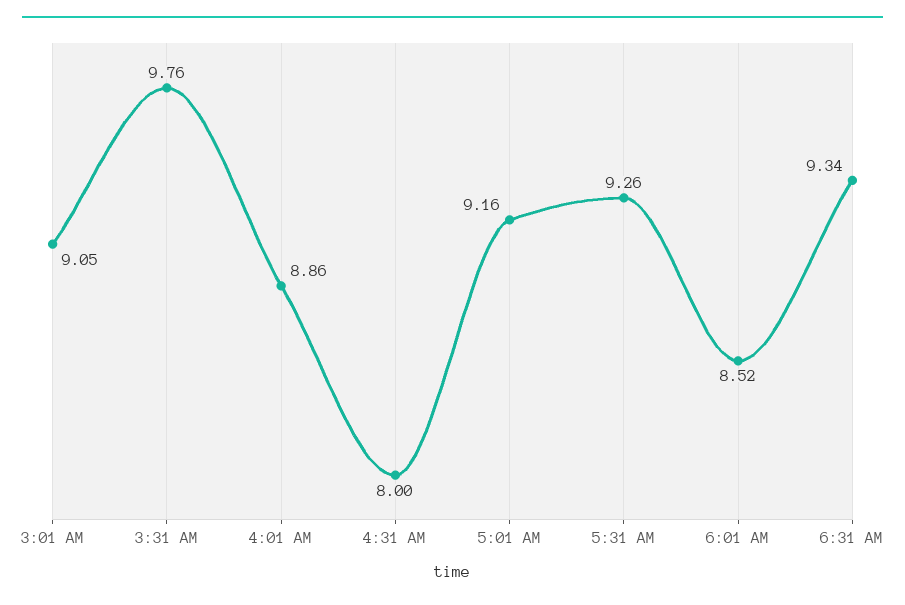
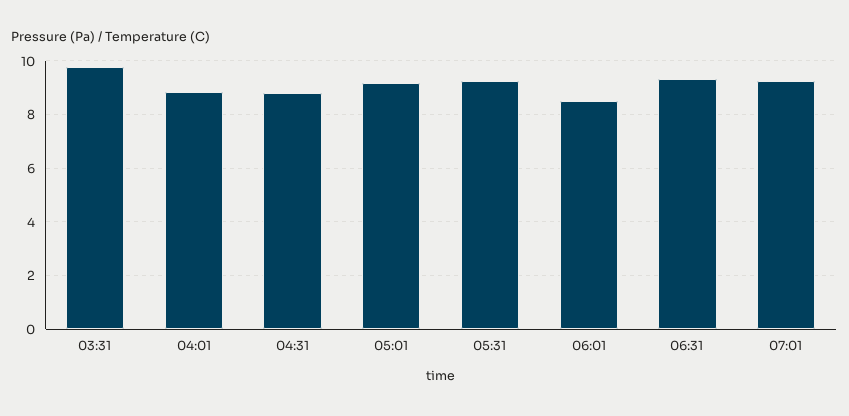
3:01 AM: 9.05 -> none
4:31 AM: 8 -> 8.75
07:01: none -> 9.25

